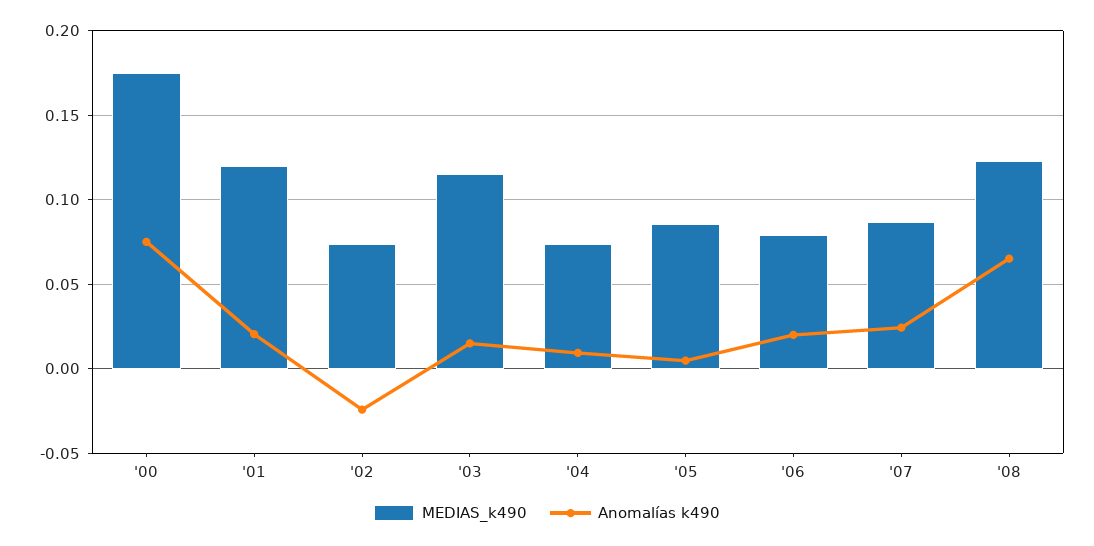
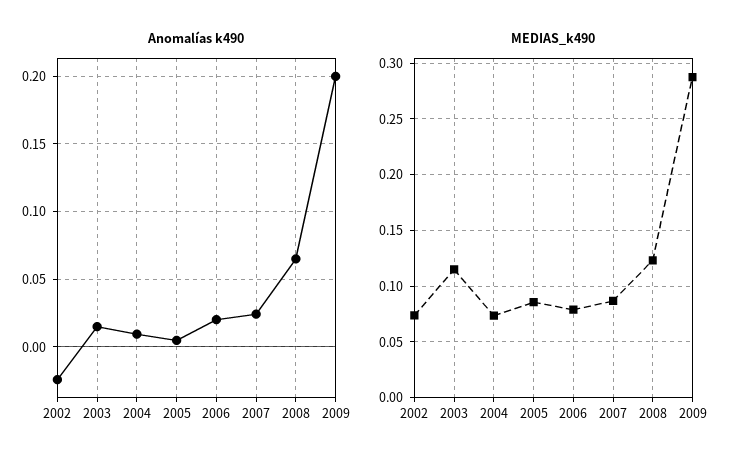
MEDIAS_k490, '00: 0.175 -> none
Anomalías k490, '00: 0.075 -> none
MEDIAS_k490, '01: 0.12 -> none
Anomalías k490, '01: 0.02 -> none
Anomalías k490, 2009: none -> 0.2
MEDIAS_k490, 2009: none -> 0.29

